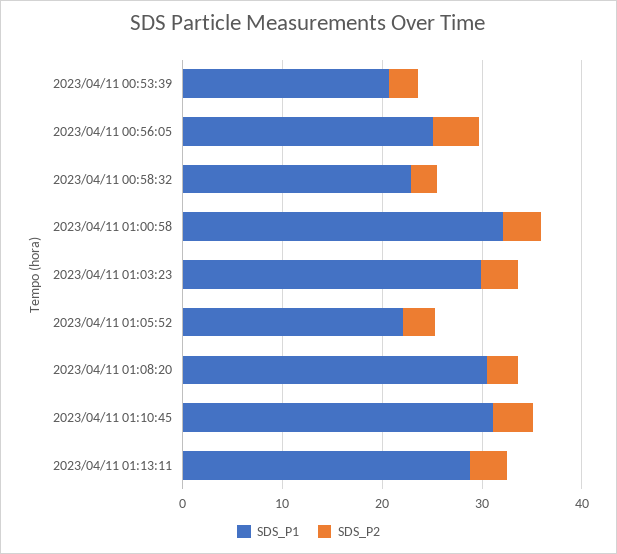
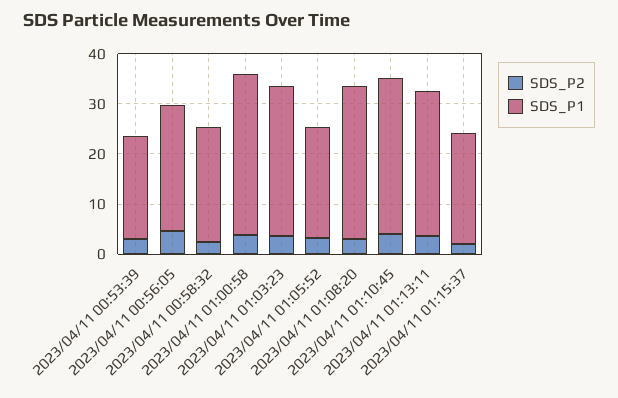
SDS_P2, 2023/04/11 01:15:37: none -> 2
SDS_P1, 2023/04/11 01:15:37: none -> 22

